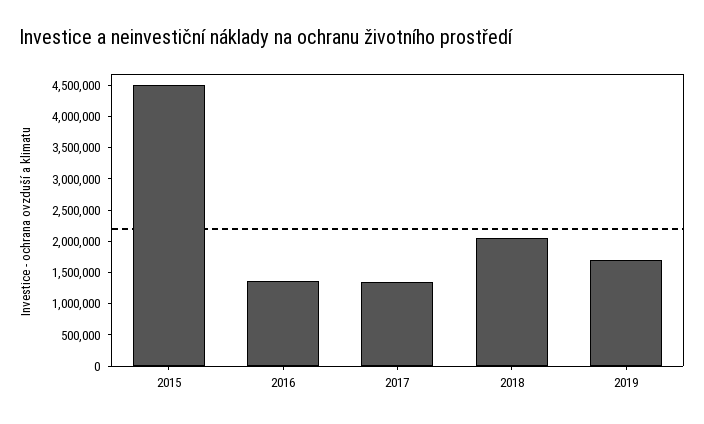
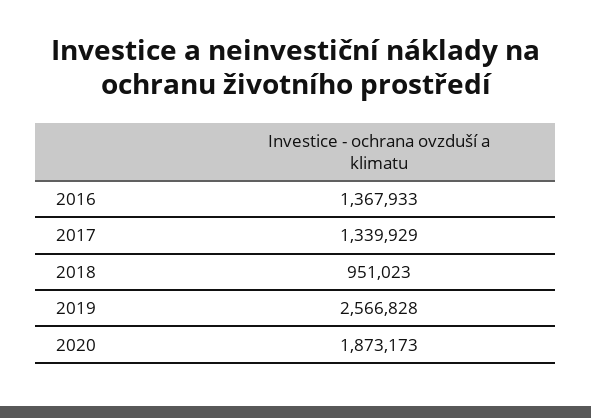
2015: 4500000 -> none
2018: 2000000 -> 951023
2019: 1750000 -> 2566828
2020: none -> 1873173

